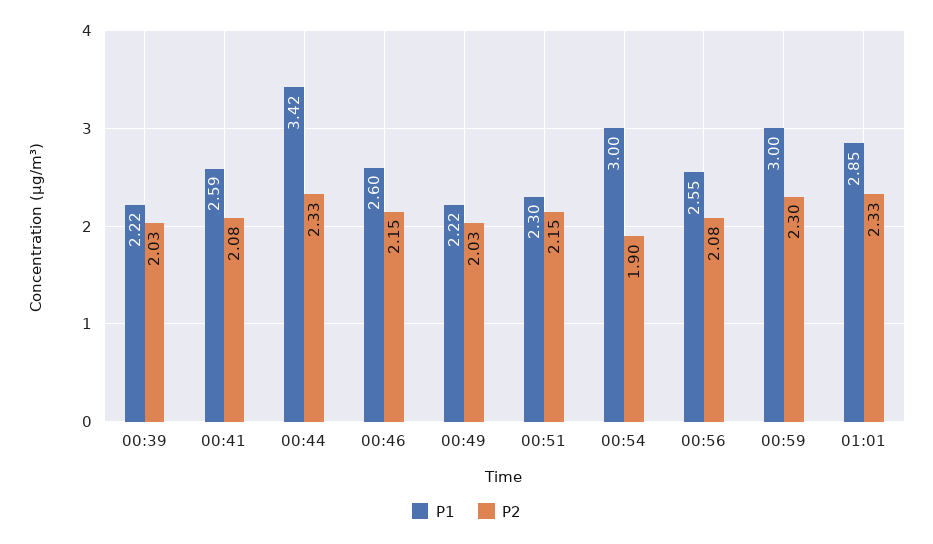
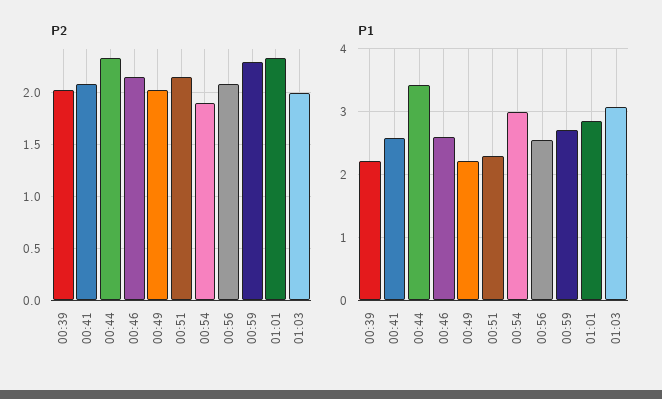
P1, 00:59: 3 -> 2.7
P2, 01:03: none -> 2
P1, 01:03: none -> 3.1

